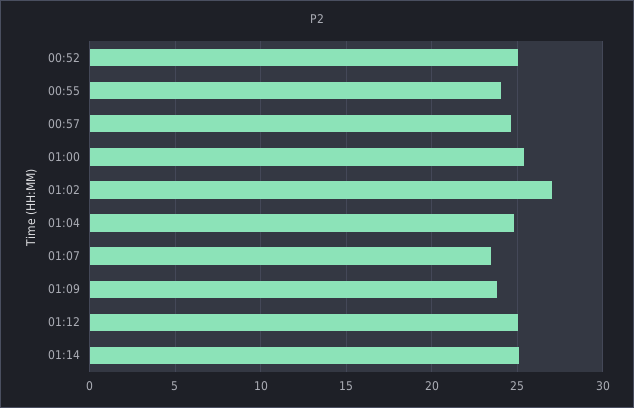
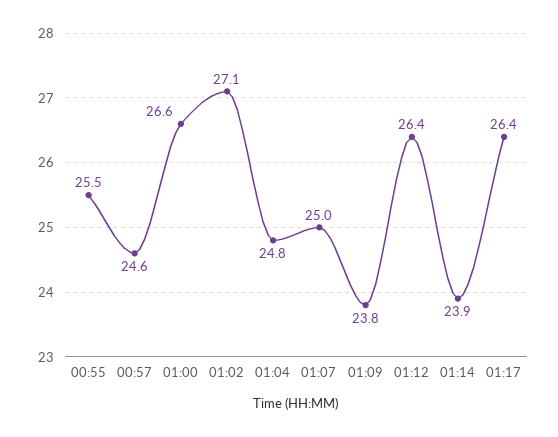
00:52: 25 -> none
00:55: 24 -> 25.5
01:00: 25.5 -> 26.6
01:07: 23.5 -> 25
01:12: 25 -> 26.4
01:14: 25 -> 23.9
01:17: none -> 26.4

